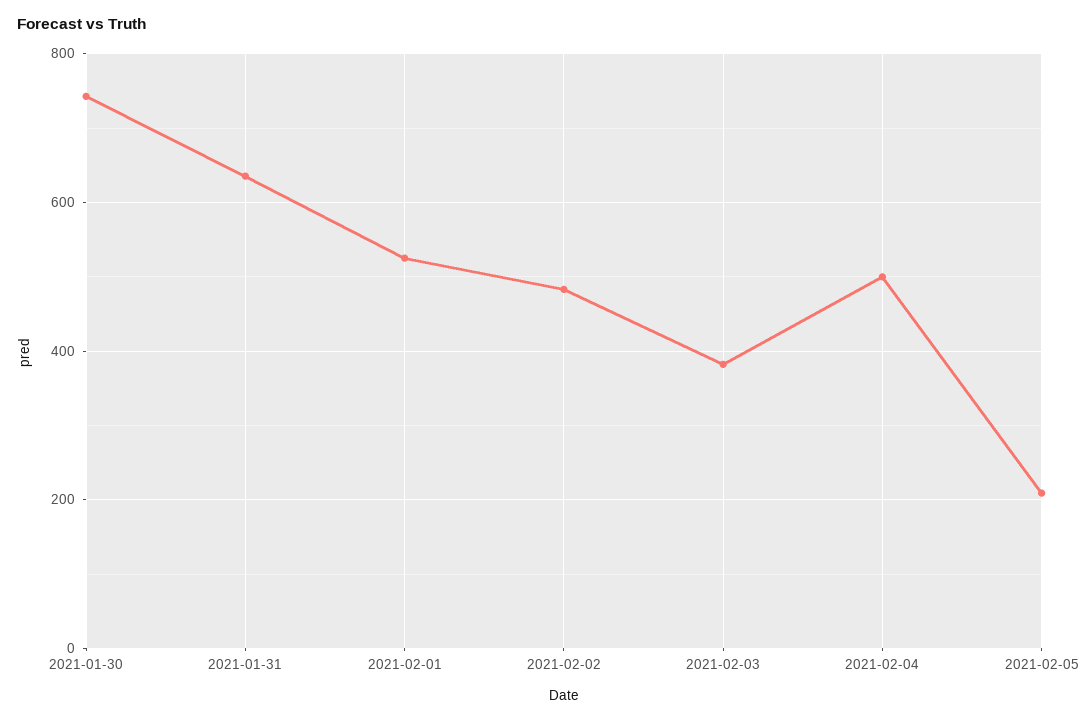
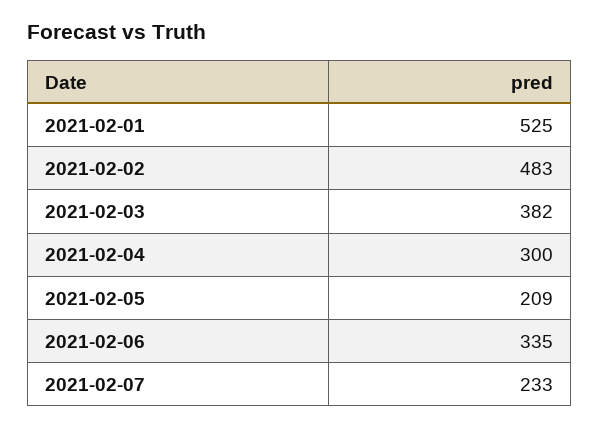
2021-01-30: 740 -> none
2021-01-31: 640 -> none
2021-02-04: 500 -> 300
2021-02-06: none -> 335
2021-02-07: none -> 233

